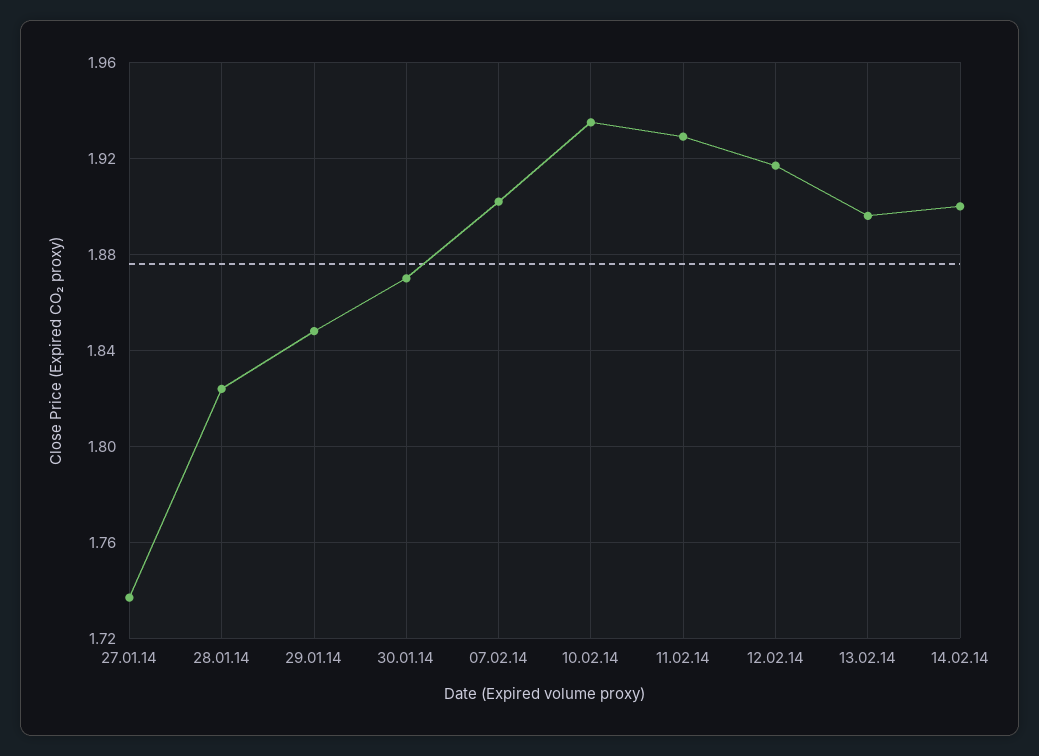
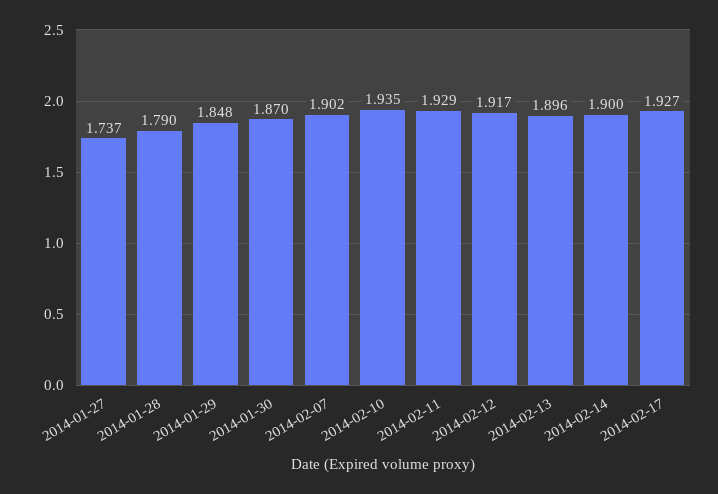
28.01.14: 1.825 -> 1.79
2014-02-17: none -> 1.927

